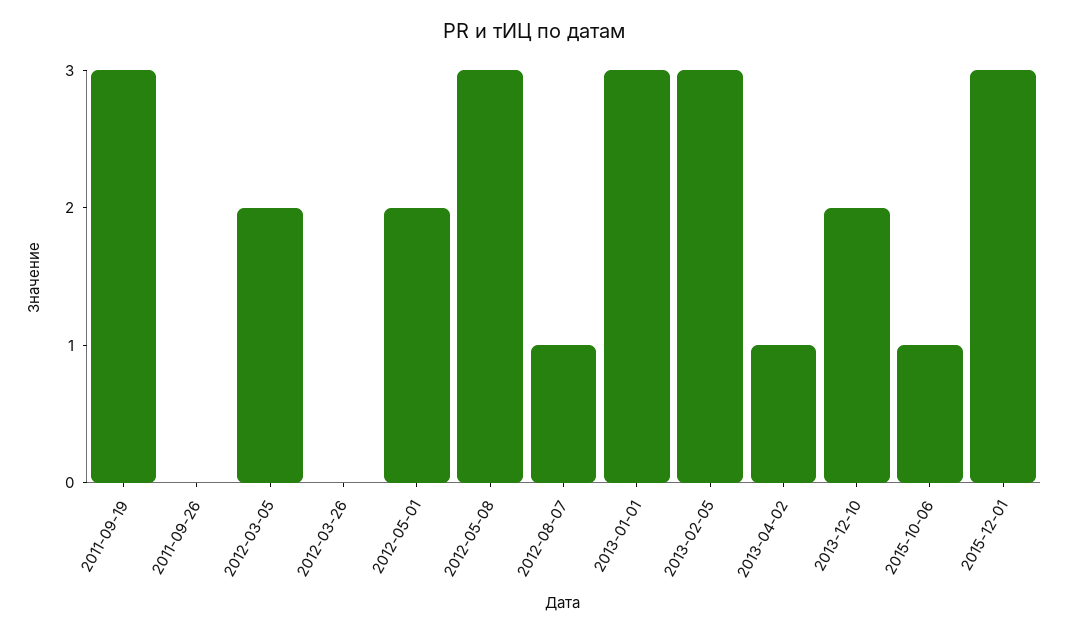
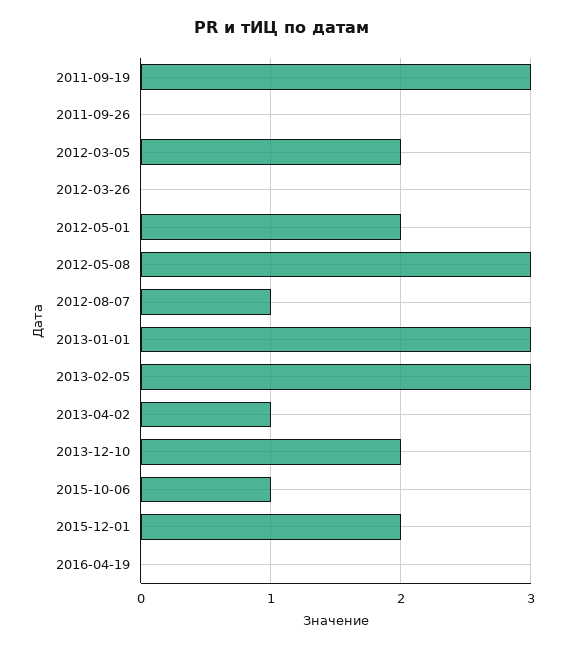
2015-12-01: 3 -> 2
2016-04-19: none -> 0

